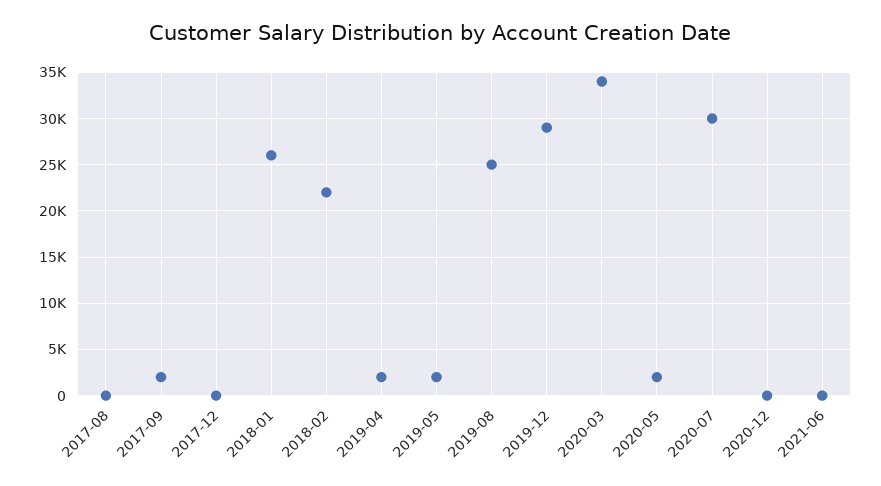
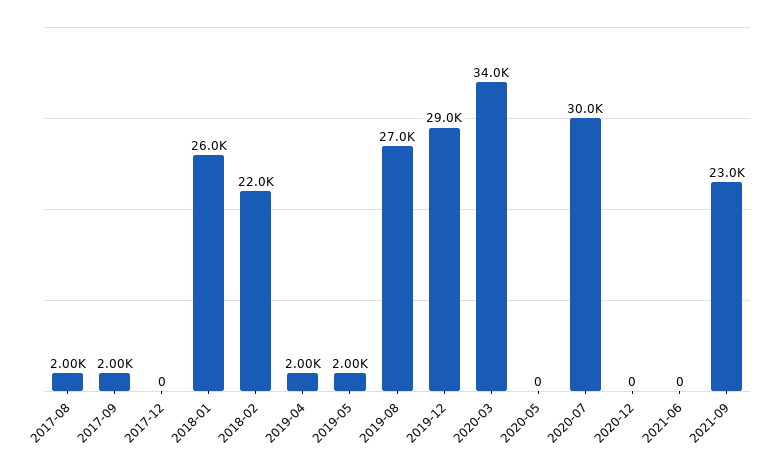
2017-08: 0 -> 2000
2019-08: 25000 -> 27000
2020-05: 2000 -> 0
2021-09: none -> 23000

